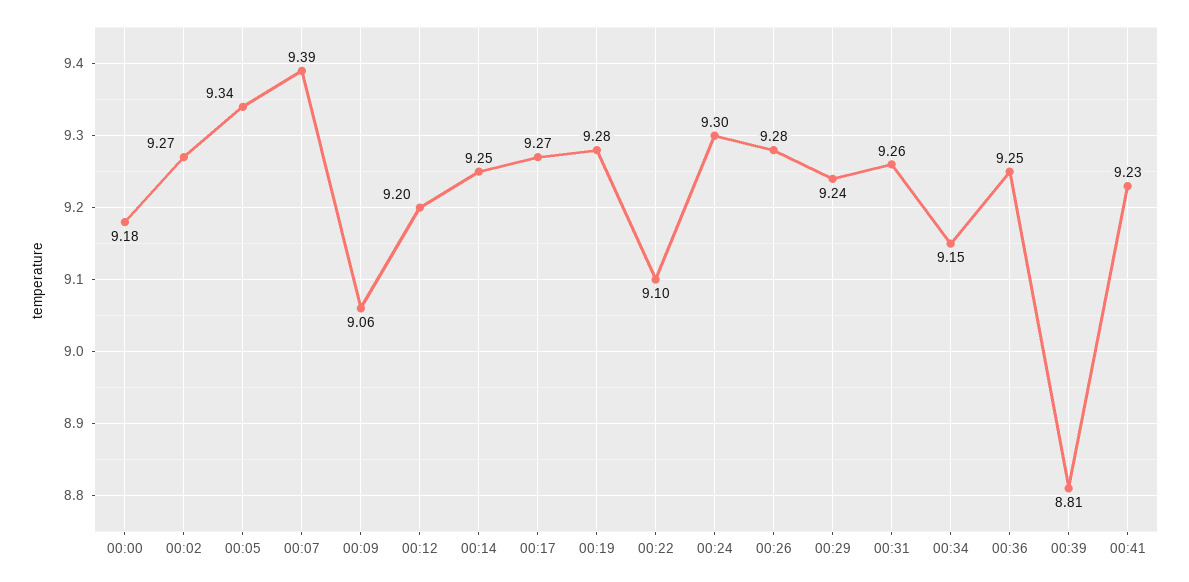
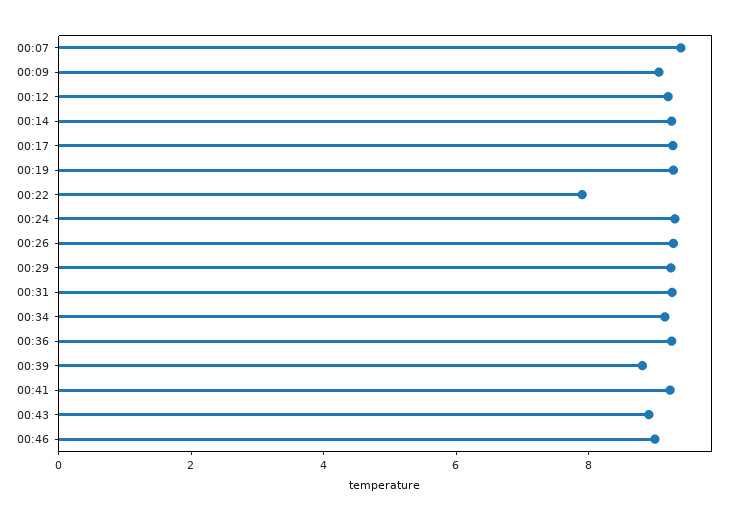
00:00: 9.18 -> none
00:02: 9.27 -> none
00:05: 9.34 -> none
00:22: 9.1 -> 8
00:43: none -> 9
00:46: none -> 9

